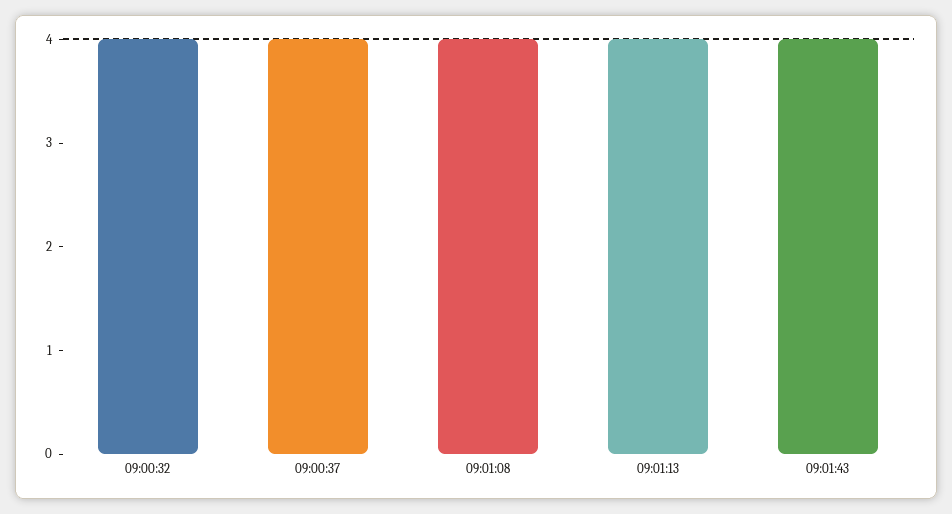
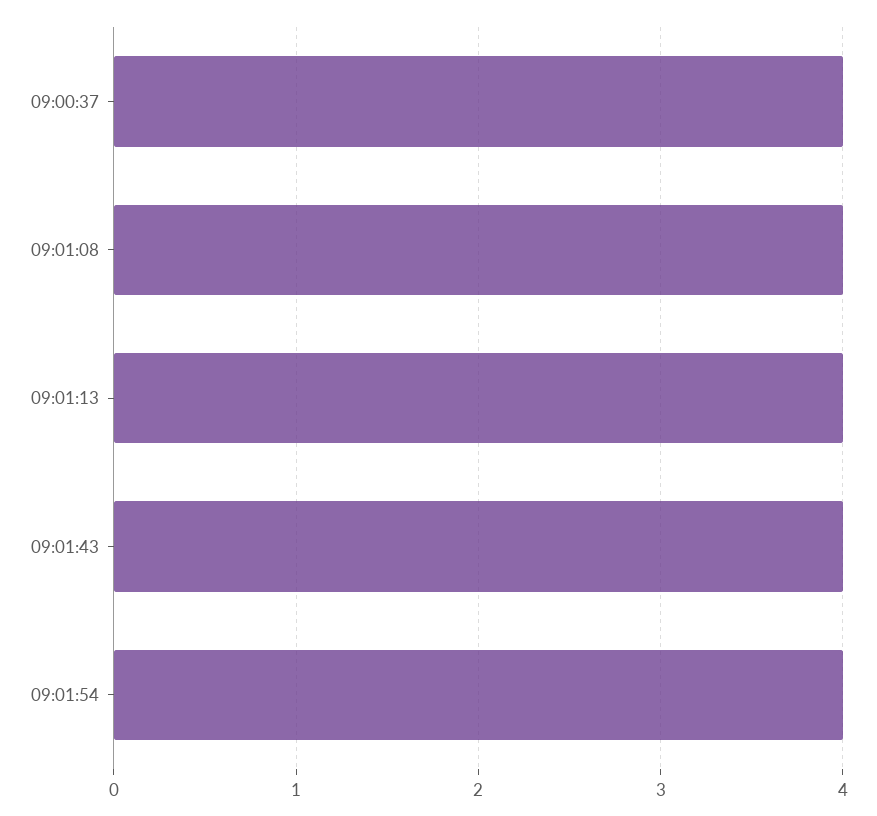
09:00:32: 4 -> none
09:01:54: none -> 4

